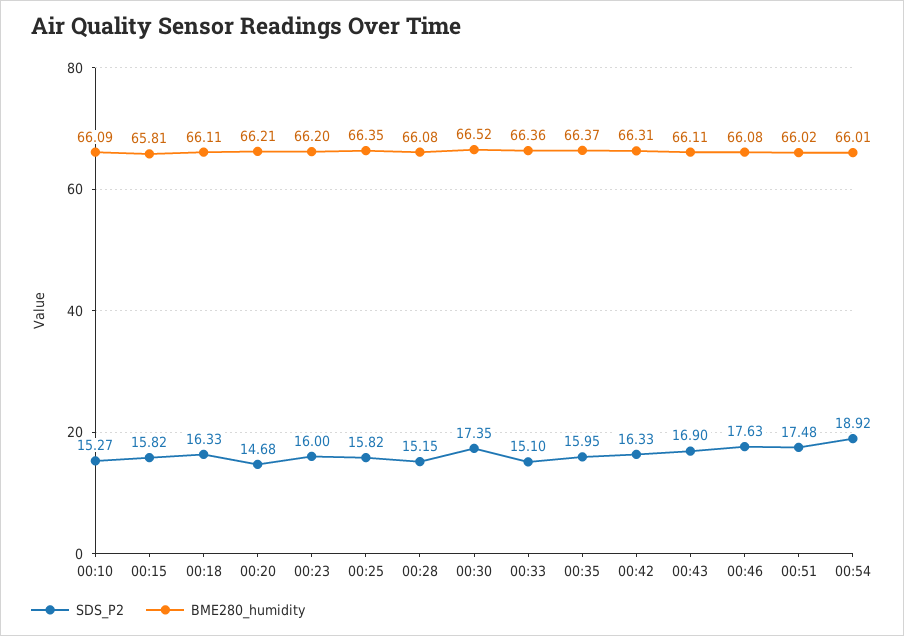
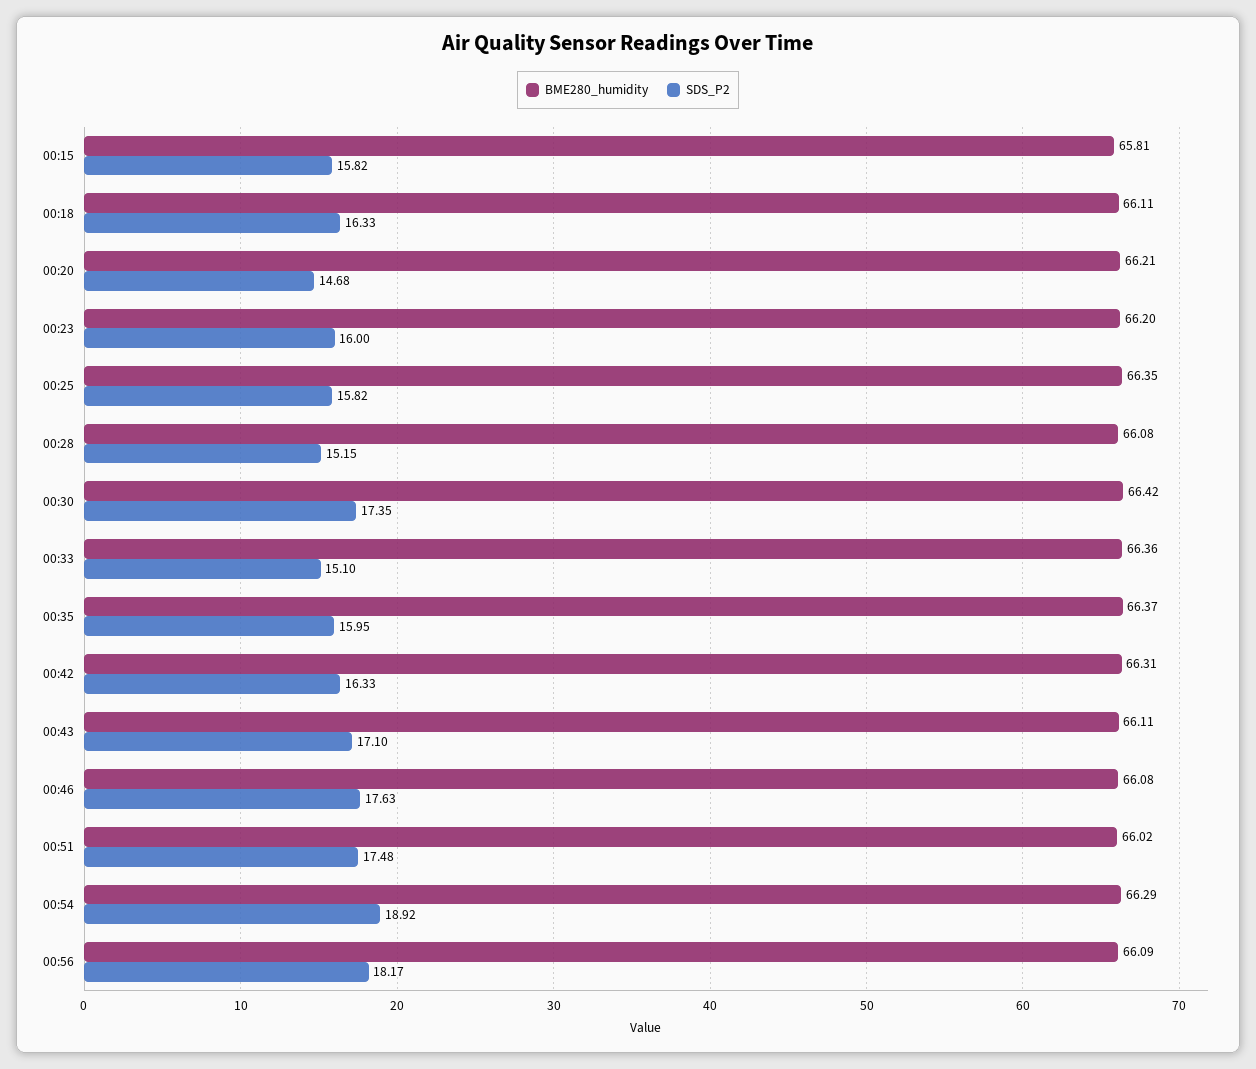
SDS_P2, 00:10: 15.27 -> none
BME280_humidity, 00:10: 66.09 -> none
BME280_humidity, 00:30: 66.52 -> 66.42
SDS_P2, 00:43: 16.9 -> 17.1
BME280_humidity, 00:54: 66.01 -> 66.29
BME280_humidity, 00:56: none -> 66.09
SDS_P2, 00:56: none -> 18.17

